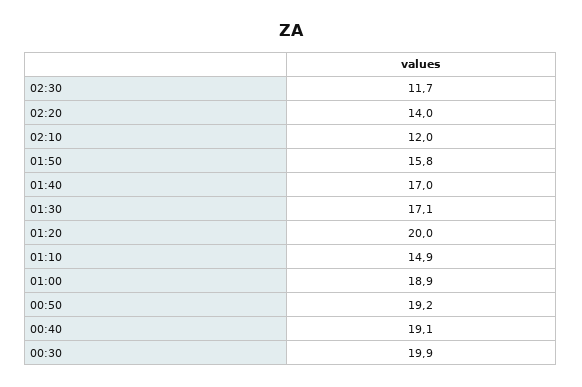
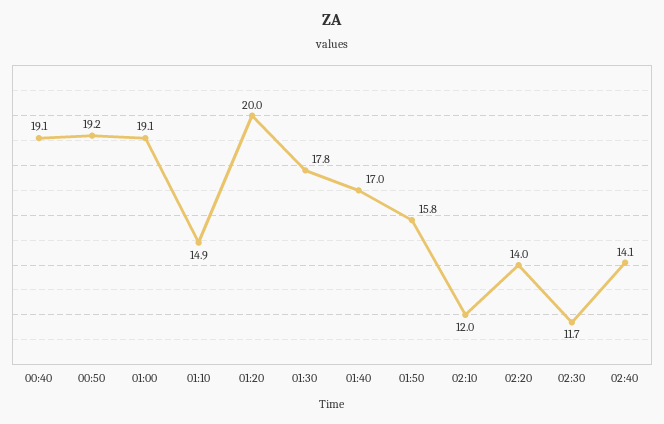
01:30: 17.1 -> 17.8
01:00: 18.9 -> 19.1
00:30: 19.9 -> none
02:40: none -> 14.1

